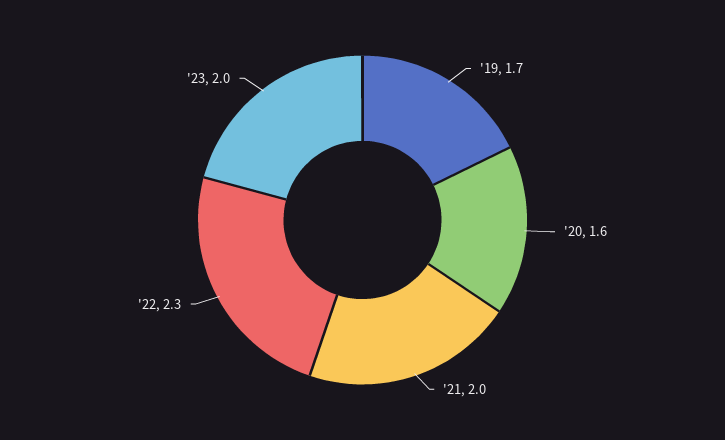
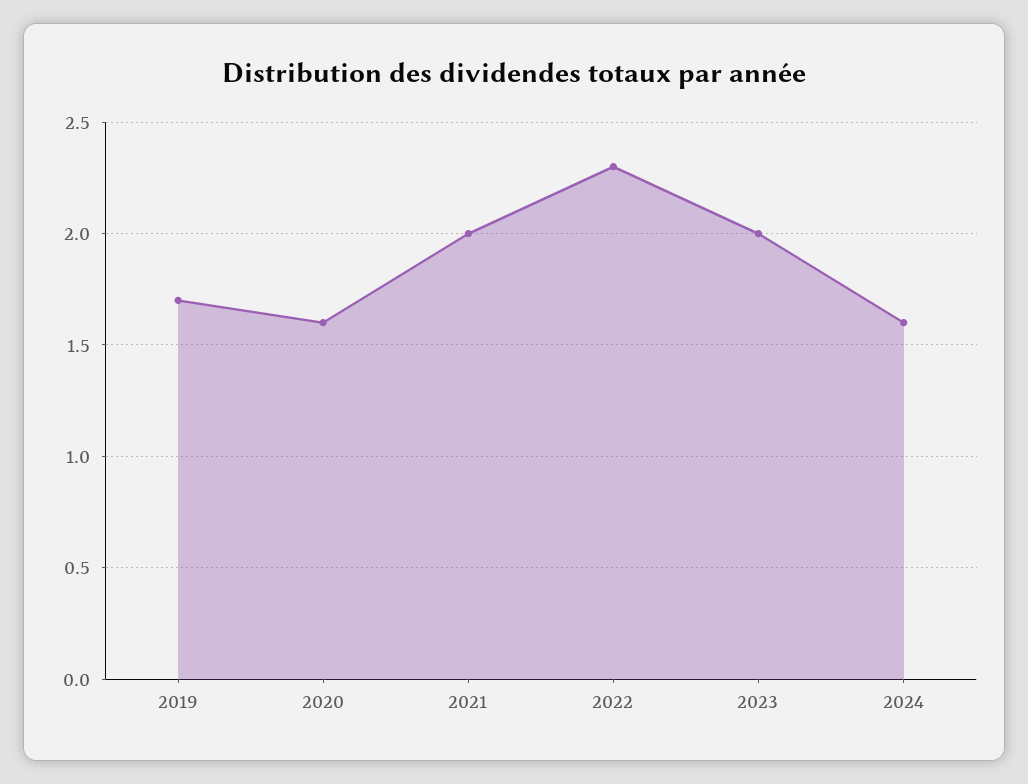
2024: none -> 1.6

